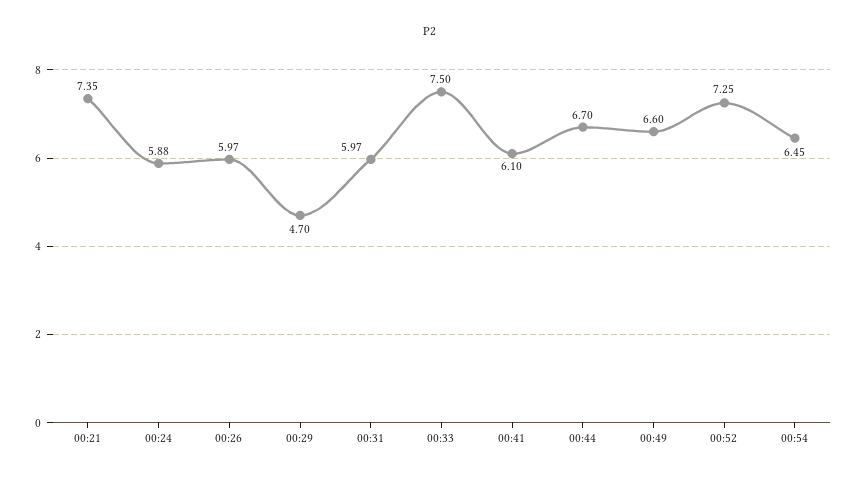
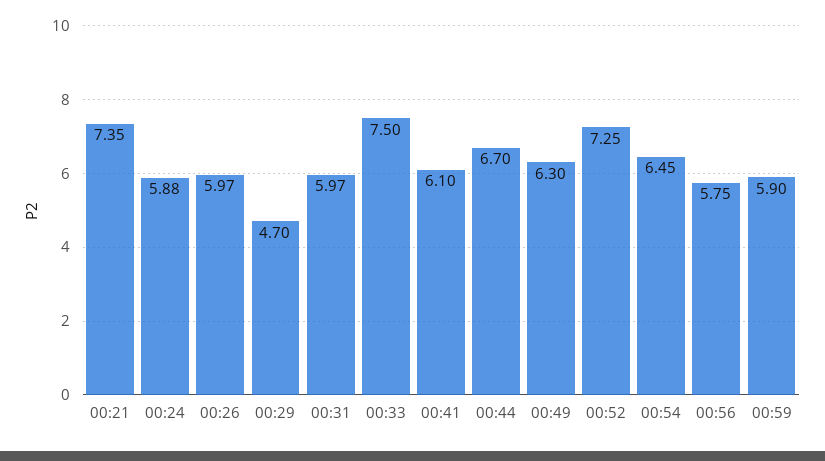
00:49: 6.6 -> 6.3
00:56: none -> 5.75
00:59: none -> 5.9

